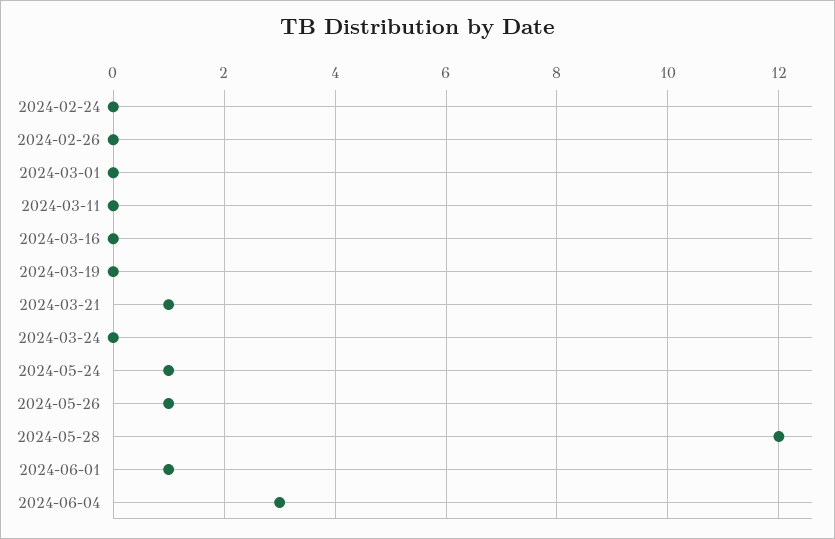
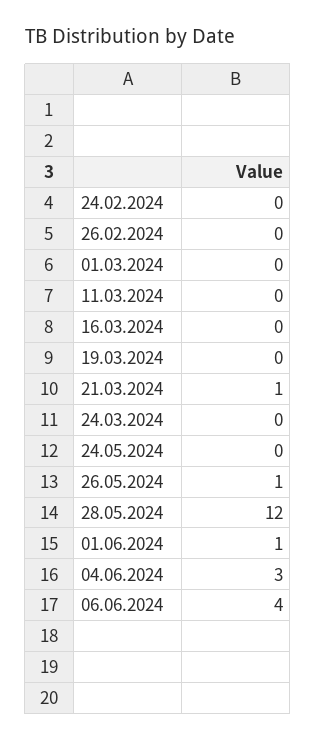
2024-05-24: 1 -> 0
06.06.2024: none -> 4

